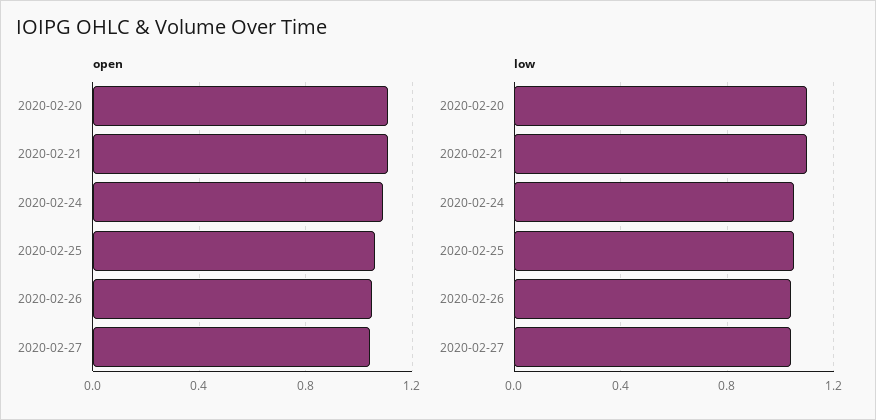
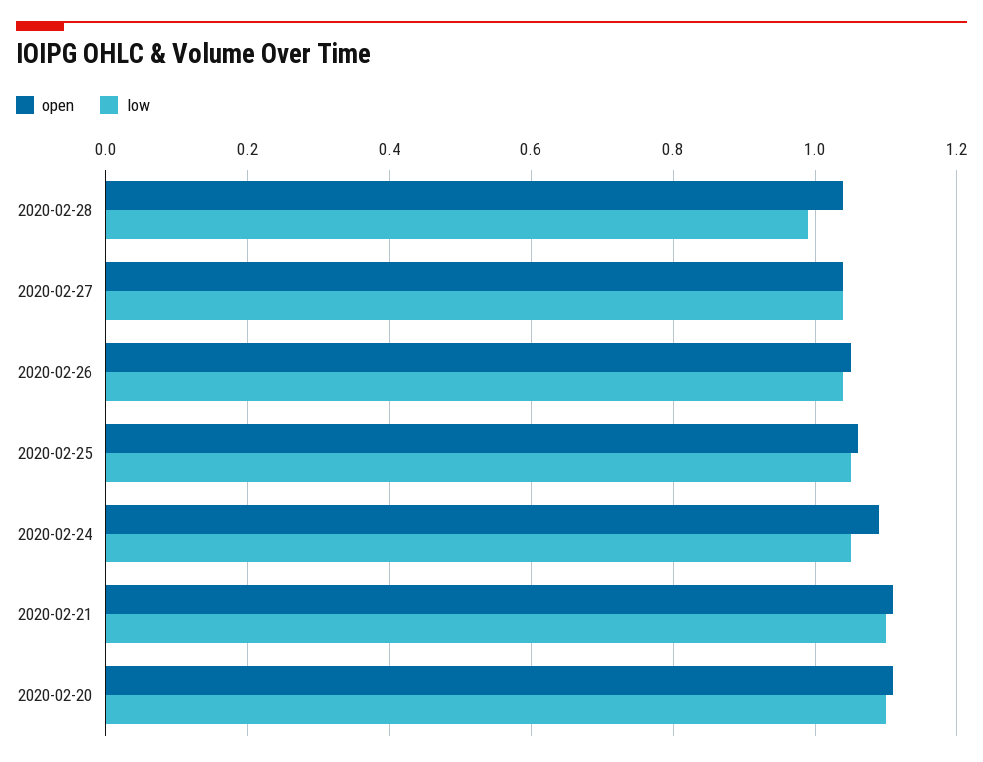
open, 2020-02-28: none -> 1.05
low, 2020-02-28: none -> 1

